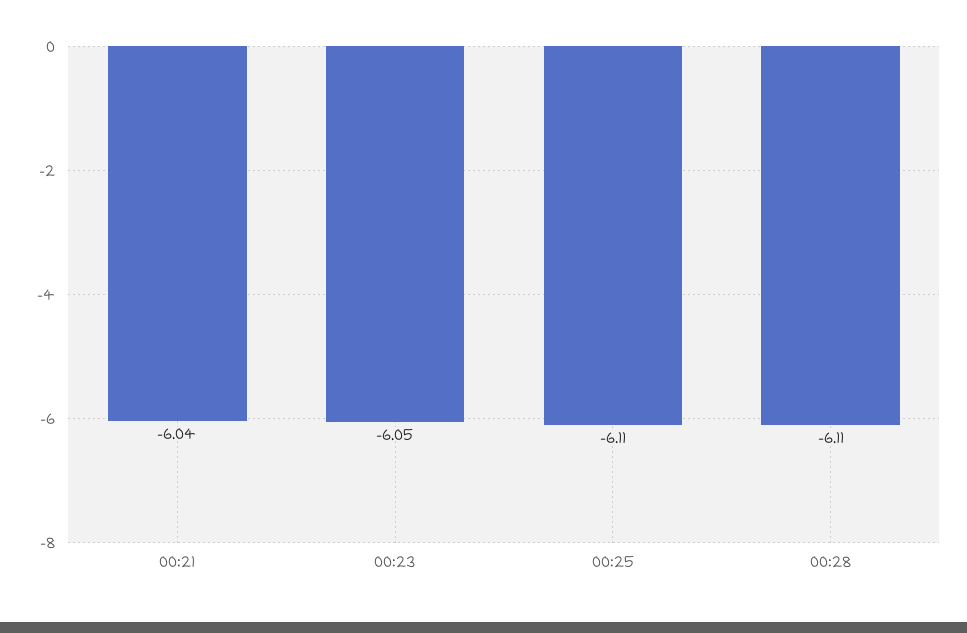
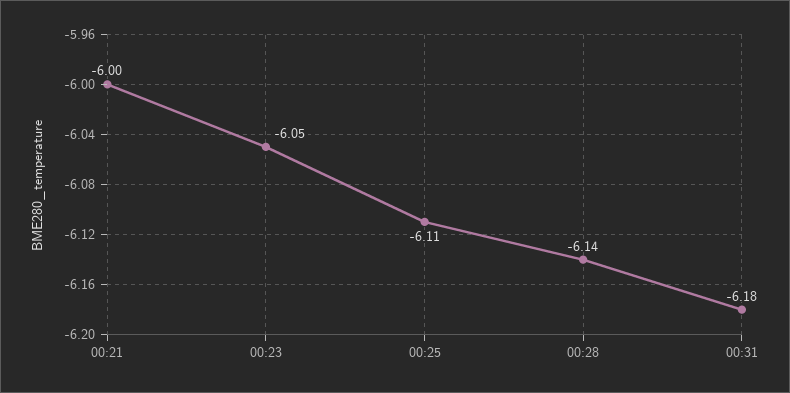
00:21: -6.04 -> -6
00:28: -6.11 -> -6.14
00:31: none -> -6.18

